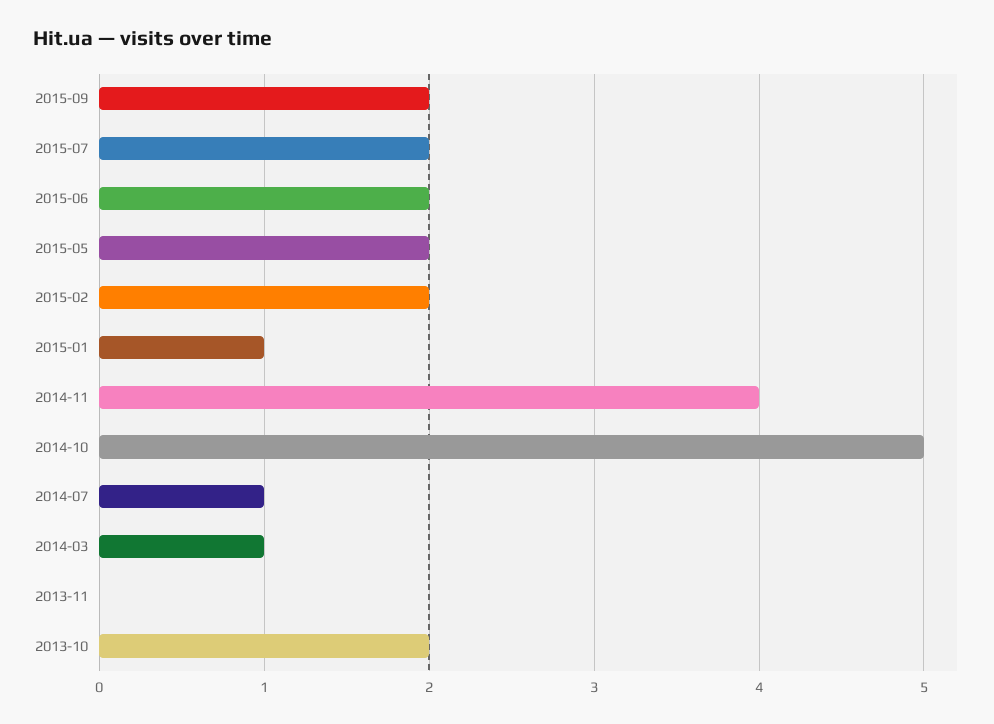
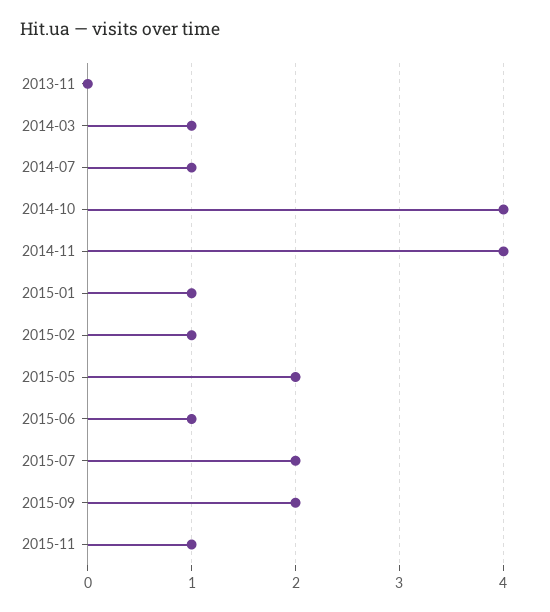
2015-06: 2 -> 1
2015-02: 2 -> 1
2014-10: 5 -> 4
2013-10: 2 -> none
2015-11: none -> 1

